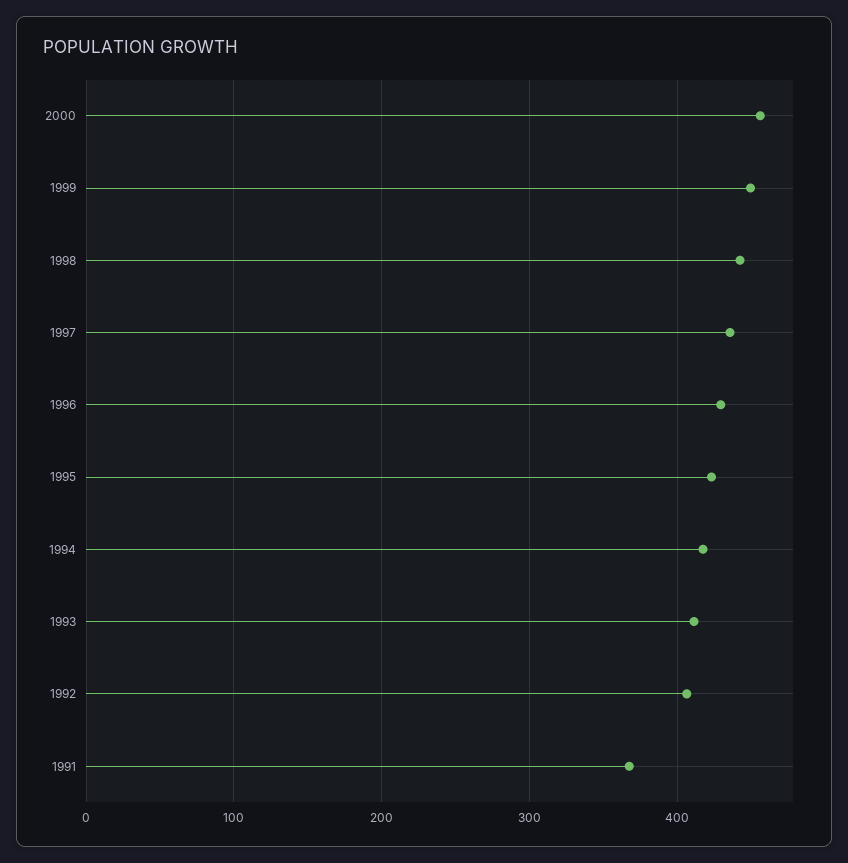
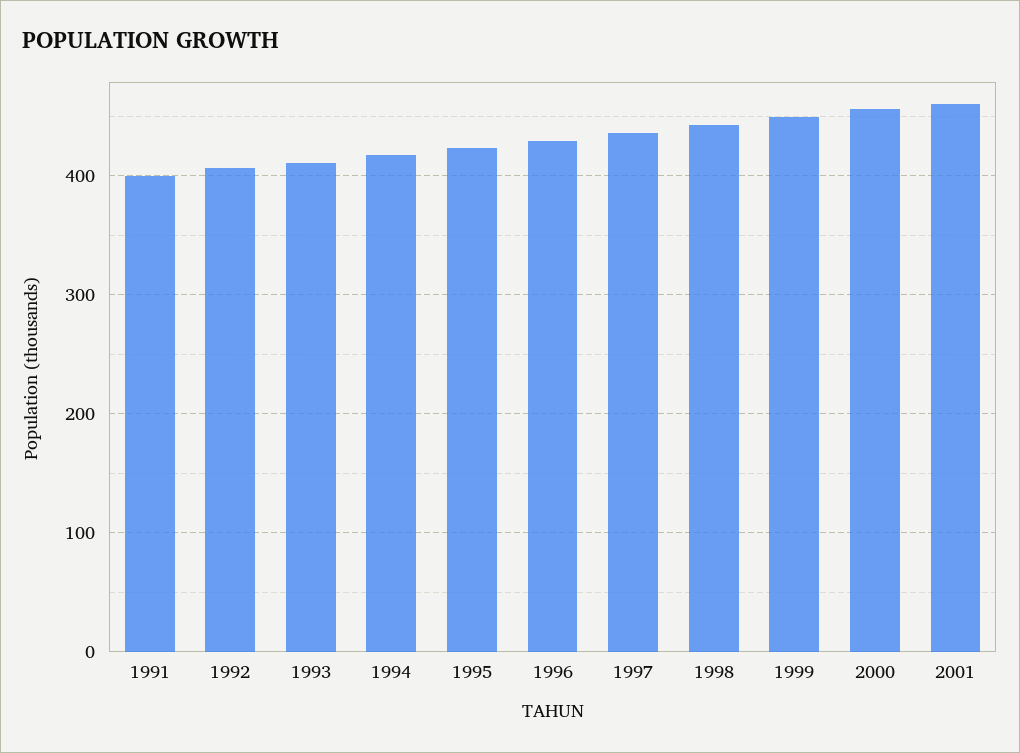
1991: 370 -> 400
2001: none -> 460

